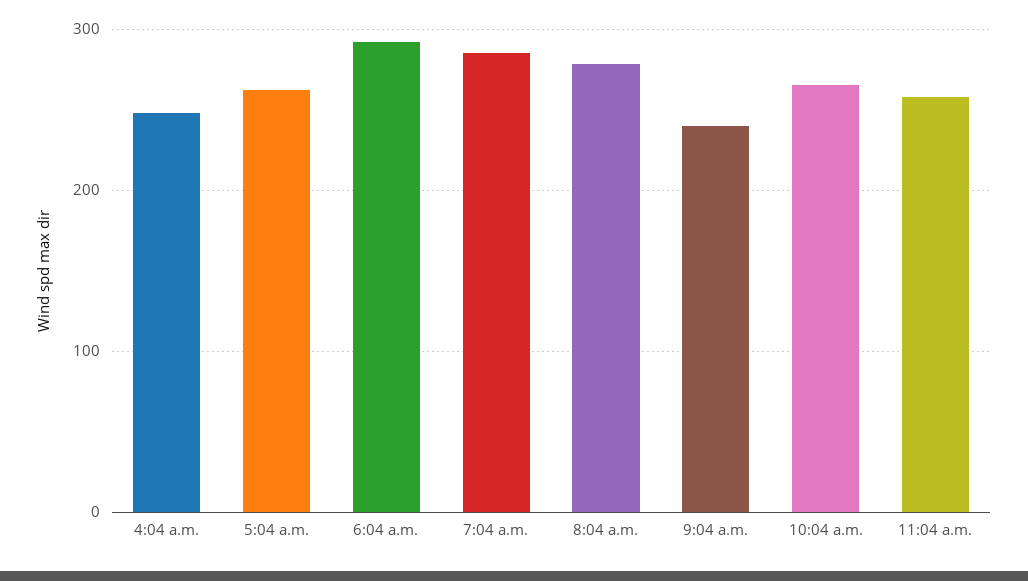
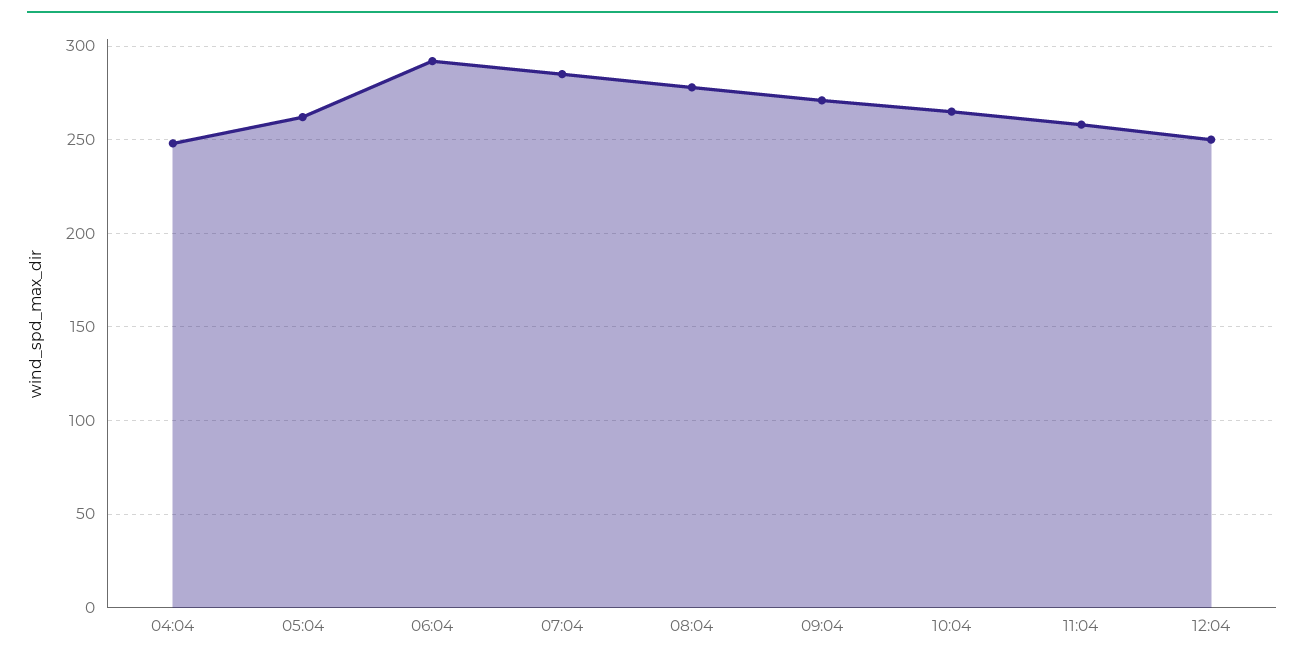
9:04 a.m.: 240 -> 270
12:04: none -> 250

